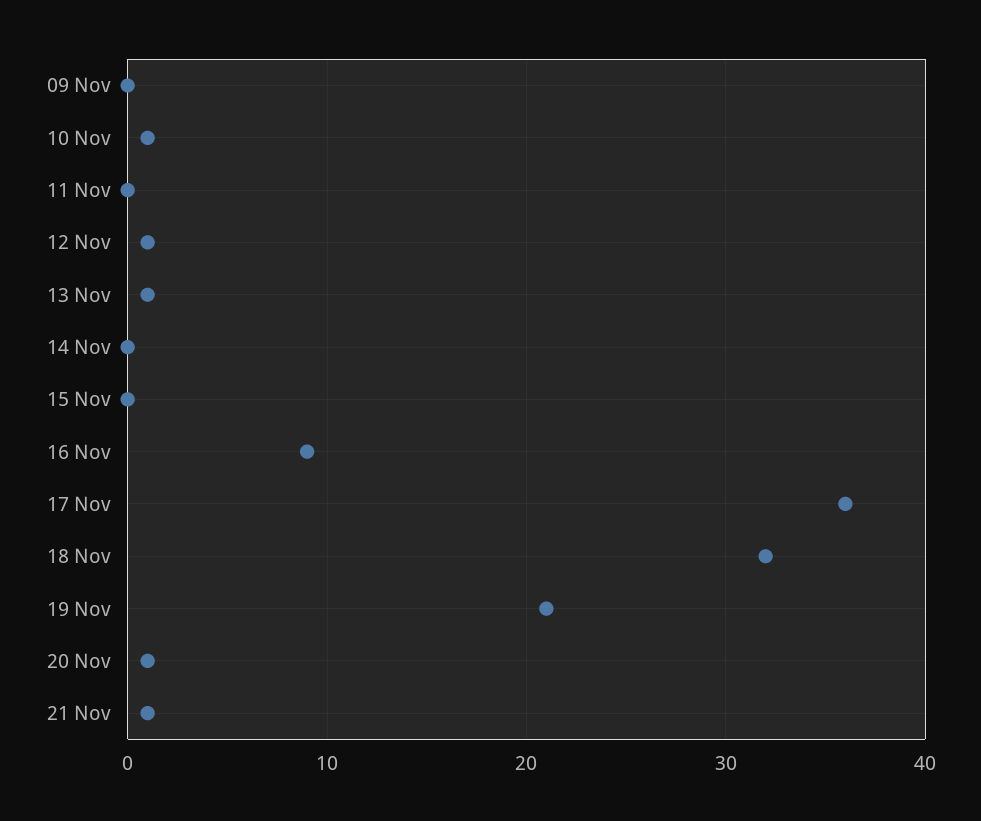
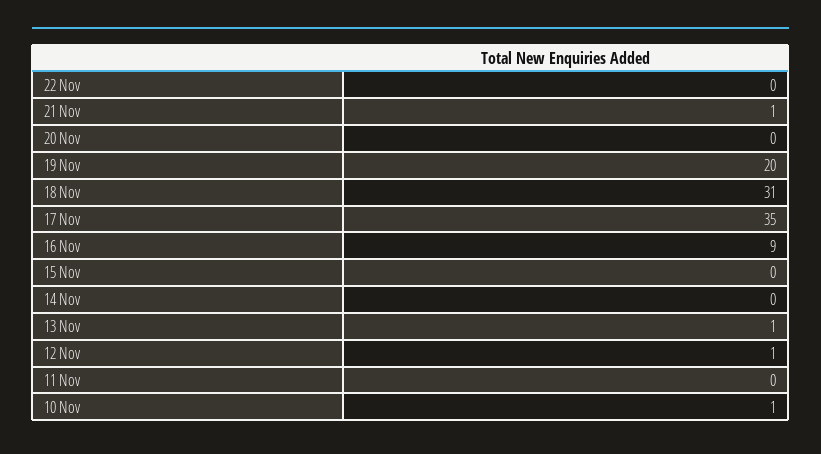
09 Nov: 0 -> none
17 Nov: 36 -> 35
18 Nov: 32 -> 31
19 Nov: 21 -> 20
20 Nov: 1 -> 0
22 Nov: none -> 0

